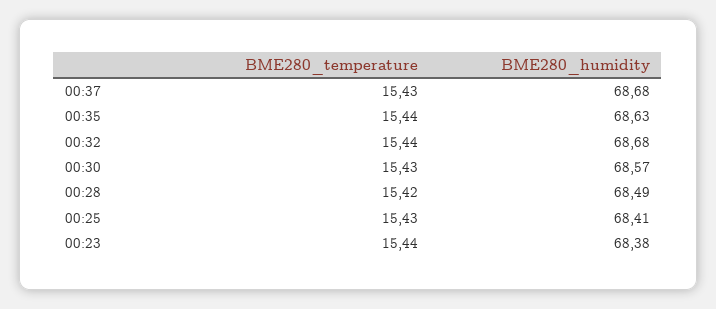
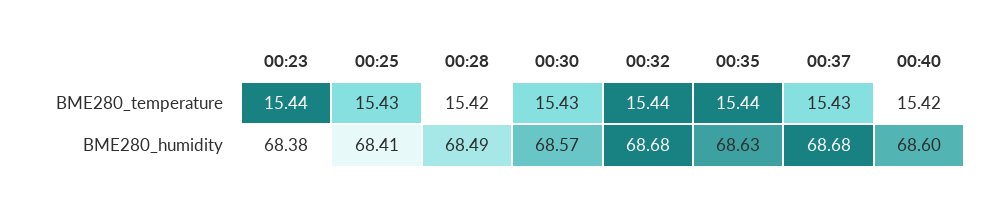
BME280_temperature, 00:40: none -> 15.42
BME280_humidity, 00:40: none -> 68.6

